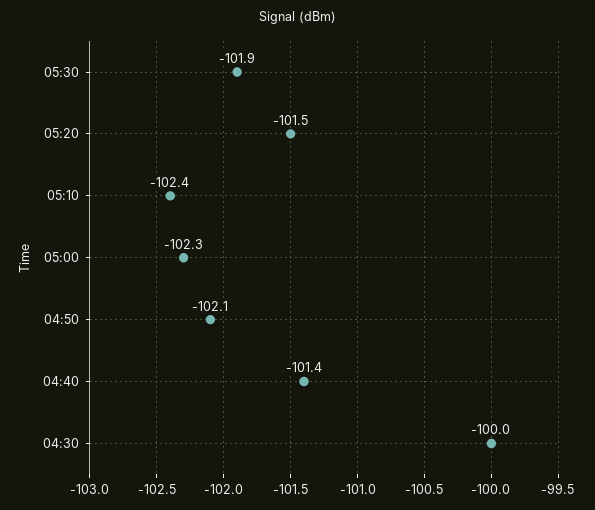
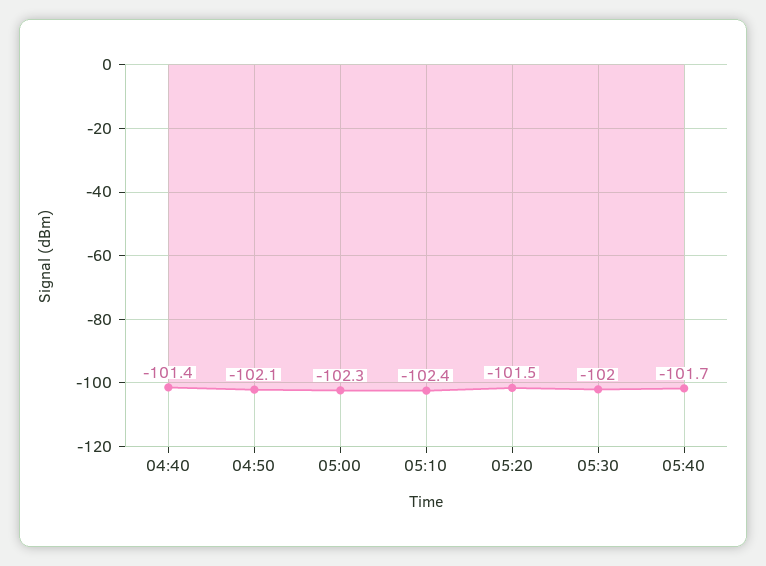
05:30: -101.9 -> -102
04:30: -100 -> none
05:40: none -> -101.7

